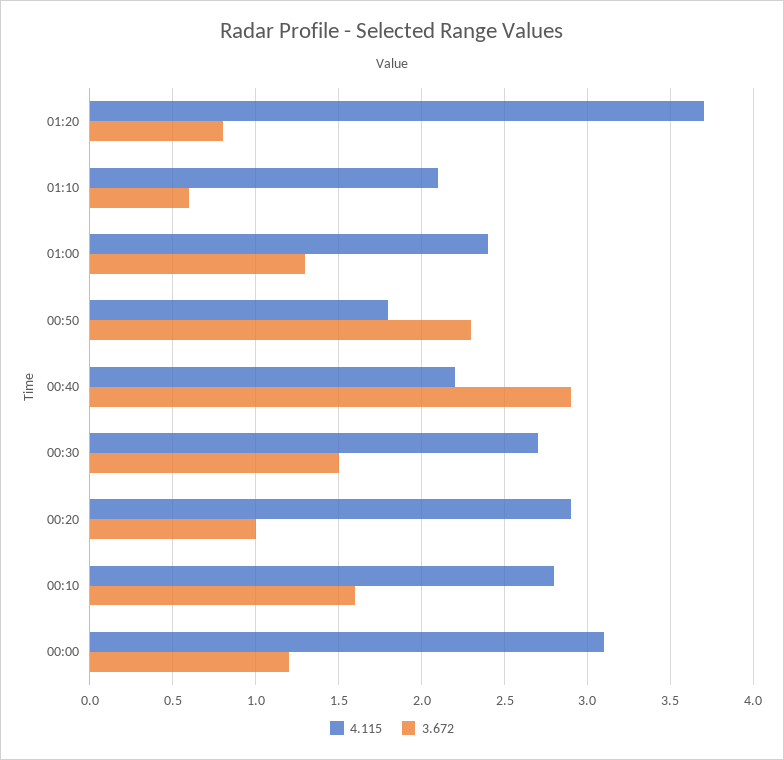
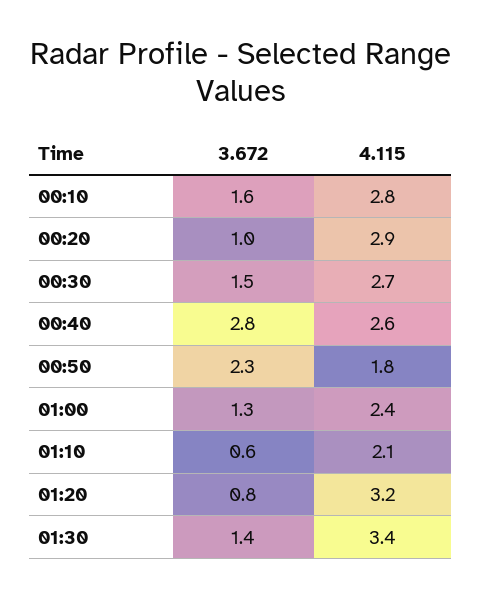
4.115, 01:20: 3.7 -> 3.2
4.115, 00:40: 2.2 -> 2.6
3.672, 00:40: 2.9 -> 2.8
4.115, 00:00: 3.1 -> none
3.672, 00:00: 1.2 -> none
3.672, 01:30: none -> 1.4
4.115, 01:30: none -> 3.4

